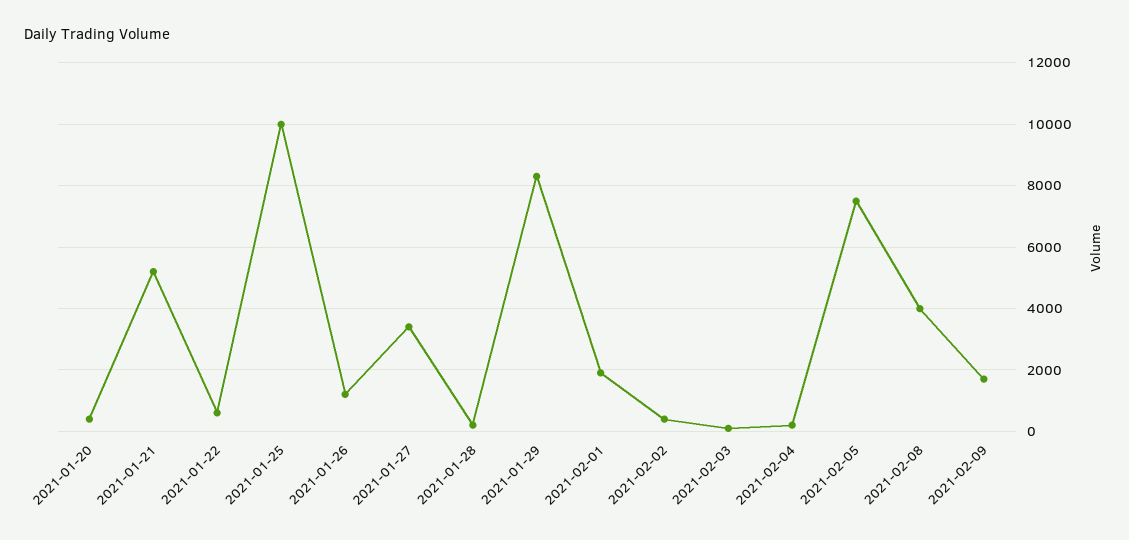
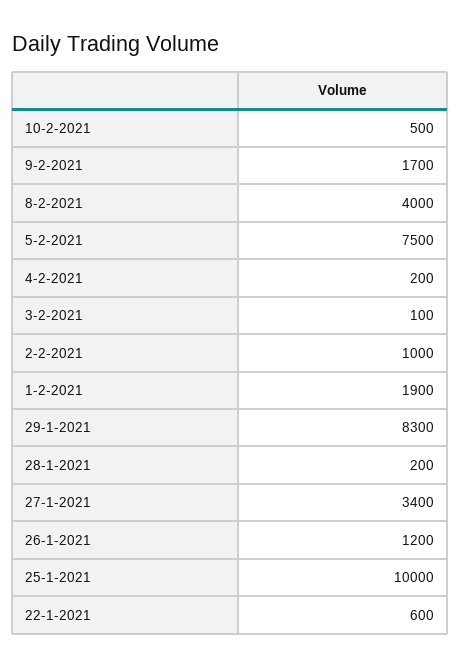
2021-01-20: 400 -> none
2021-01-21: 5200 -> none
2021-02-02: 400 -> 1000
10-2-2021: none -> 500

